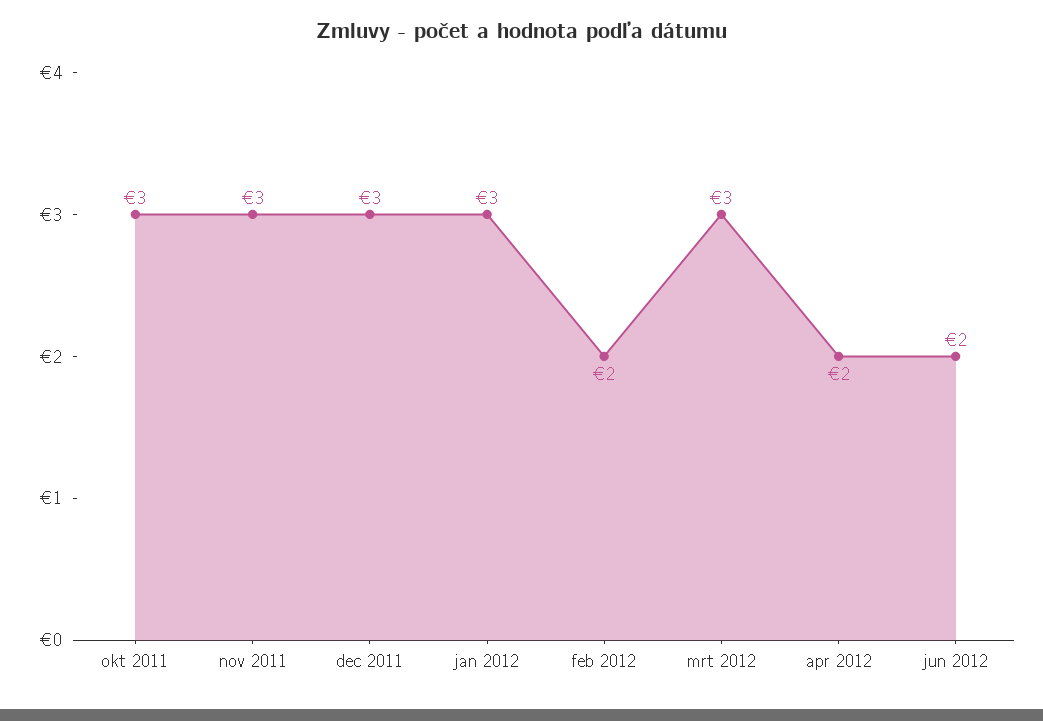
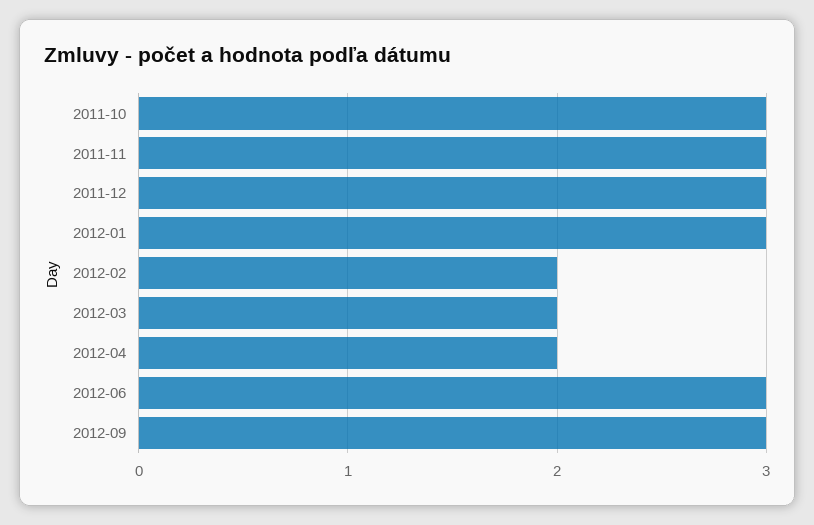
mrt 2012: 3 -> 2
jun 2012: 2 -> 3
2012-09: none -> 3

